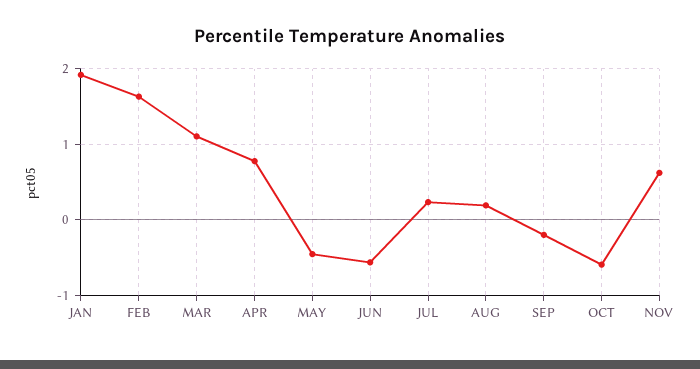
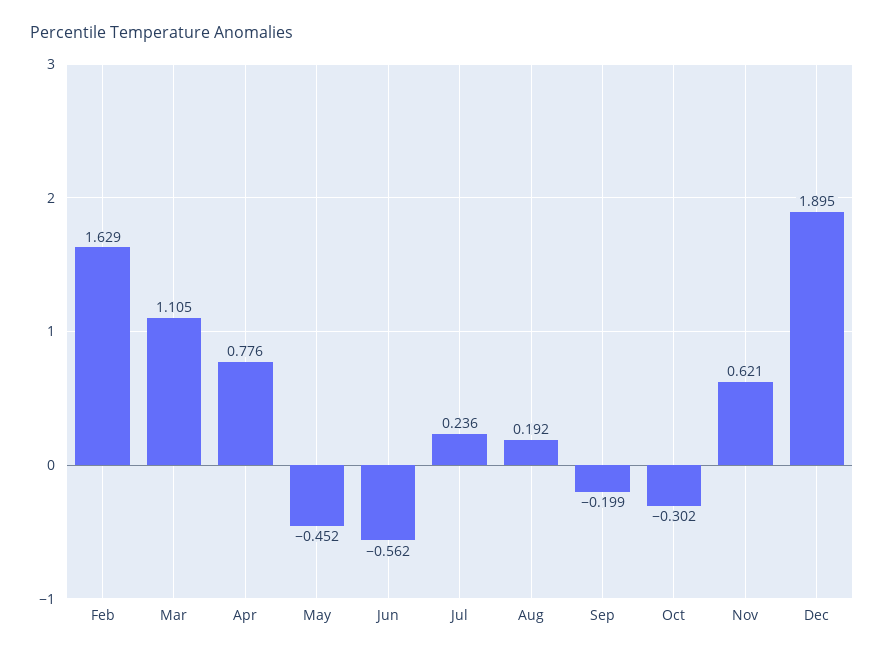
JAN: 1.9 -> none
OCT: -0.6 -> -0.302
Dec: none -> 1.895

